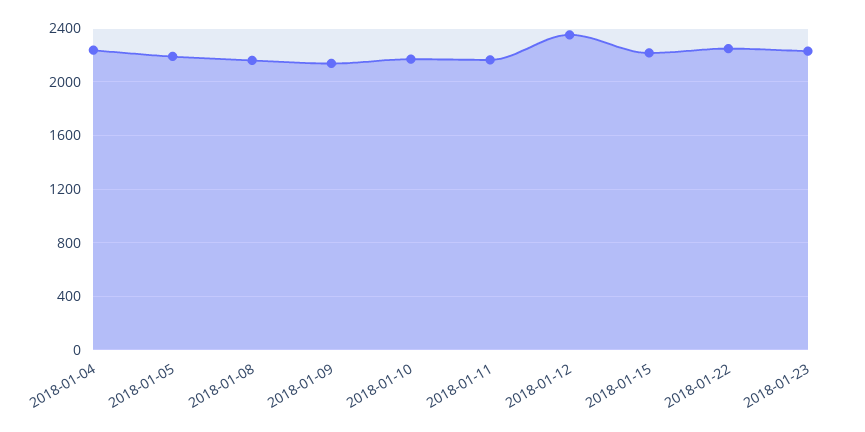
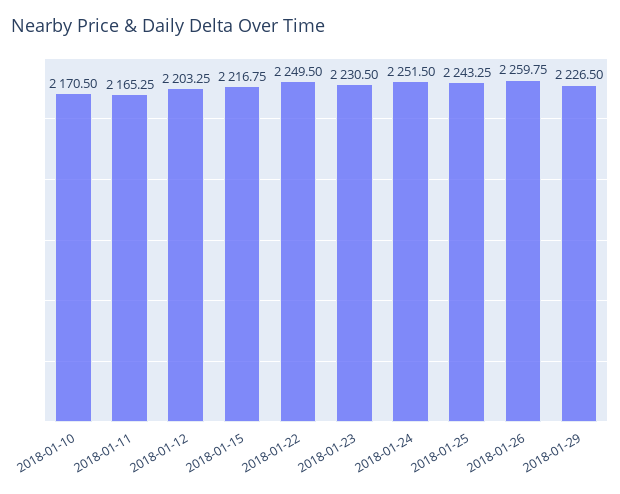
2018-01-04: 2250 -> none
2018-01-05: 2200 -> none
2018-01-08: 2150 -> none
2018-01-09: 2150 -> none
2018-01-12: 2350 -> 2203.25
2018-01-24: none -> 2251.5
2018-01-25: none -> 2243.25
2018-01-26: none -> 2259.75
2018-01-29: none -> 2226.5

